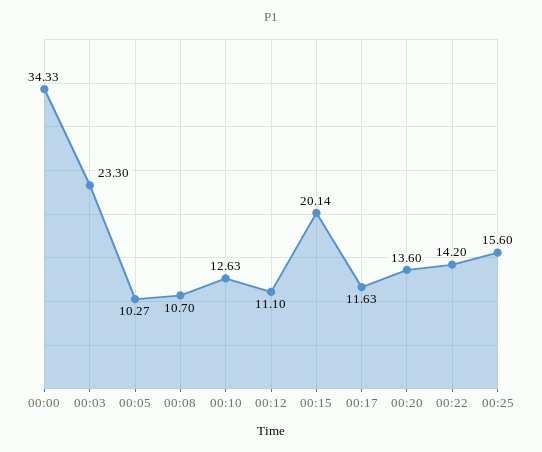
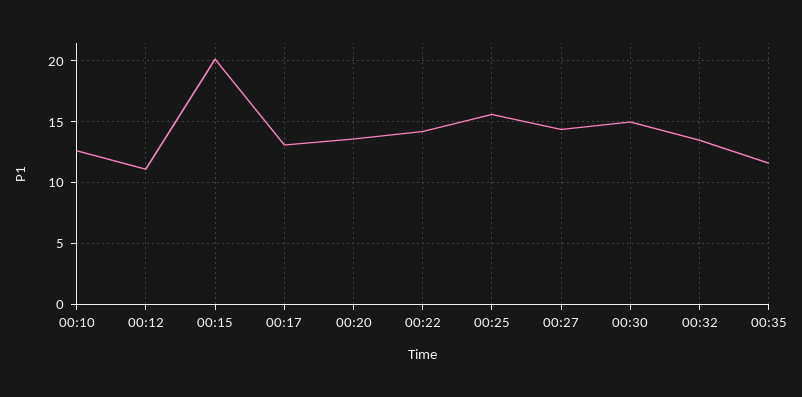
00:00: 34.33 -> none
00:03: 23.3 -> none
00:05: 10.27 -> none
00:08: 10.7 -> none
00:17: 11.63 -> 13
00:27: none -> 14.5
00:30: none -> 15
00:32: none -> 13.5
00:35: none -> 11.5

